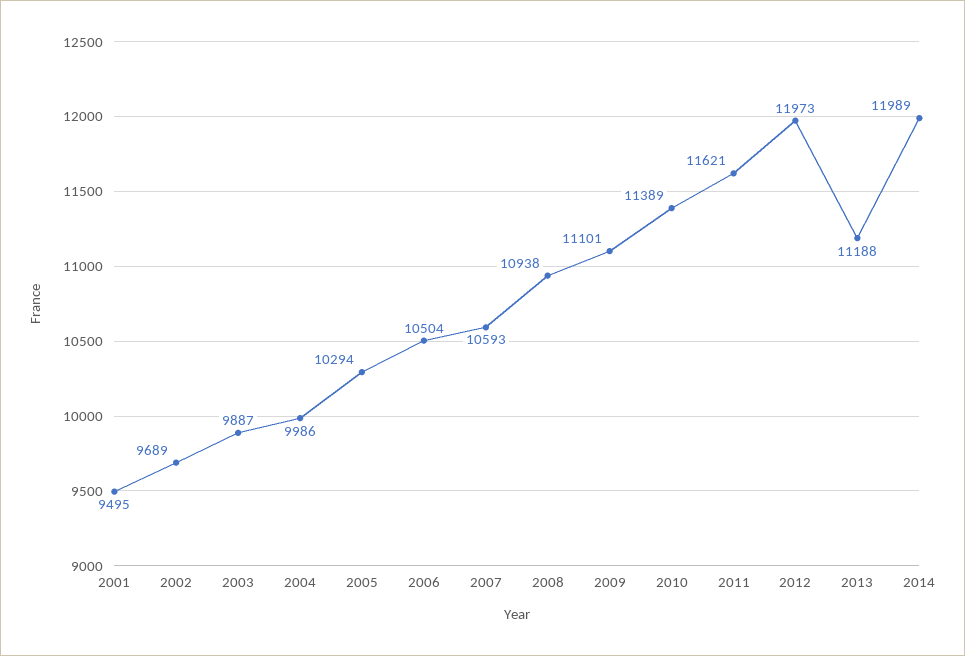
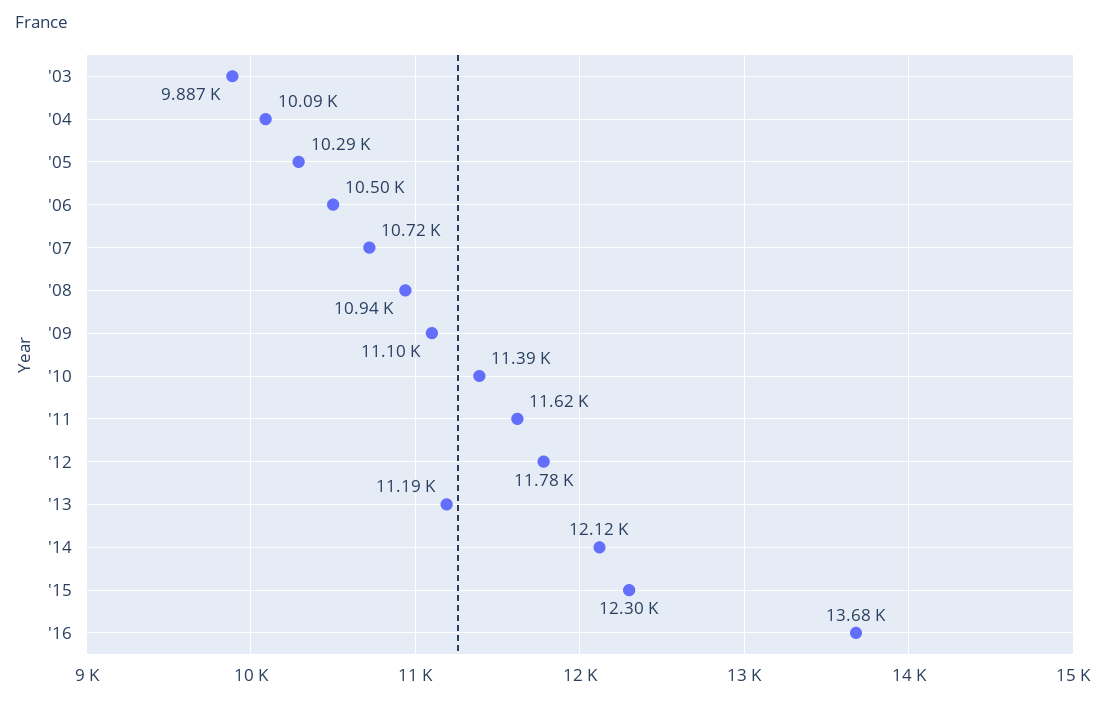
2001: 9495 -> none
2002: 9689 -> none
2004: 9986 -> 10090
2007: 10593 -> 10720
2012: 11973 -> 11780
2014: 11989 -> 12120
'15: none -> 12300
'16: none -> 13680

